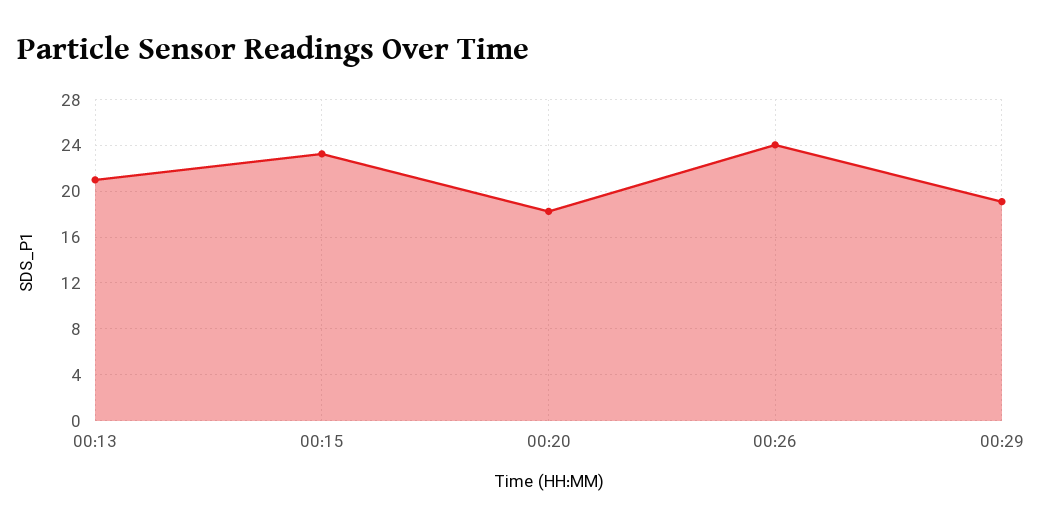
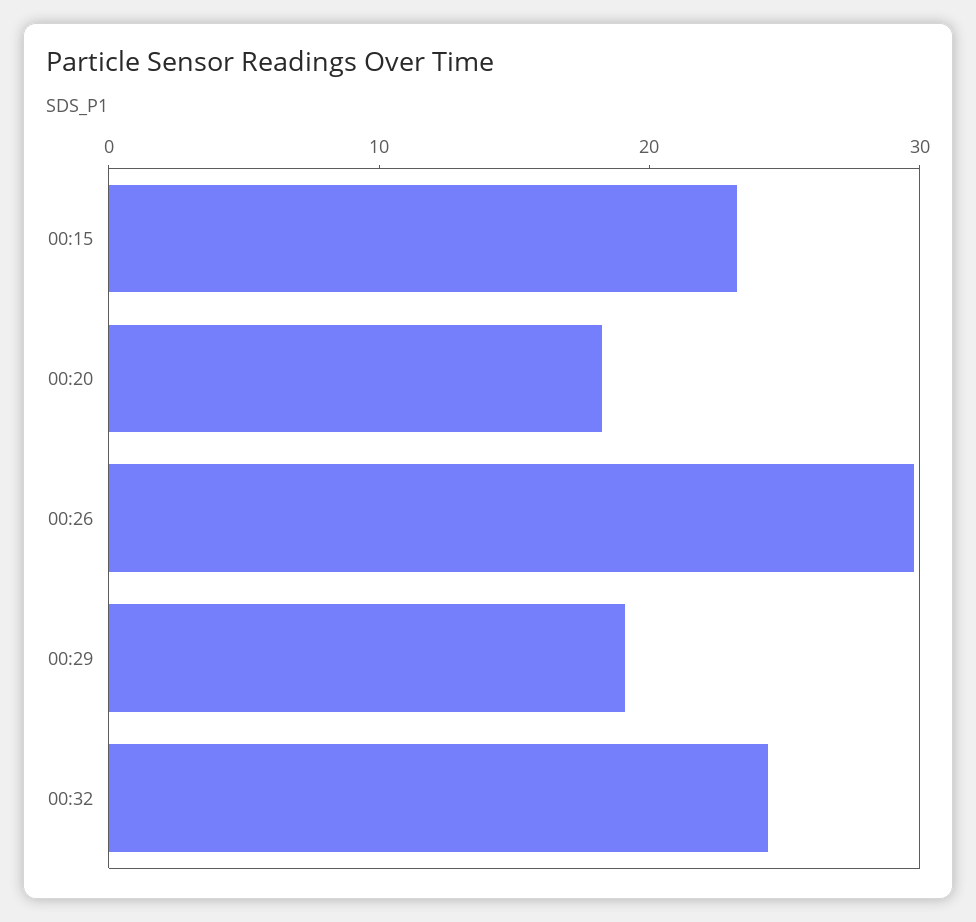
00:13: 21 -> none
00:26: 24 -> 30
00:32: none -> 24

